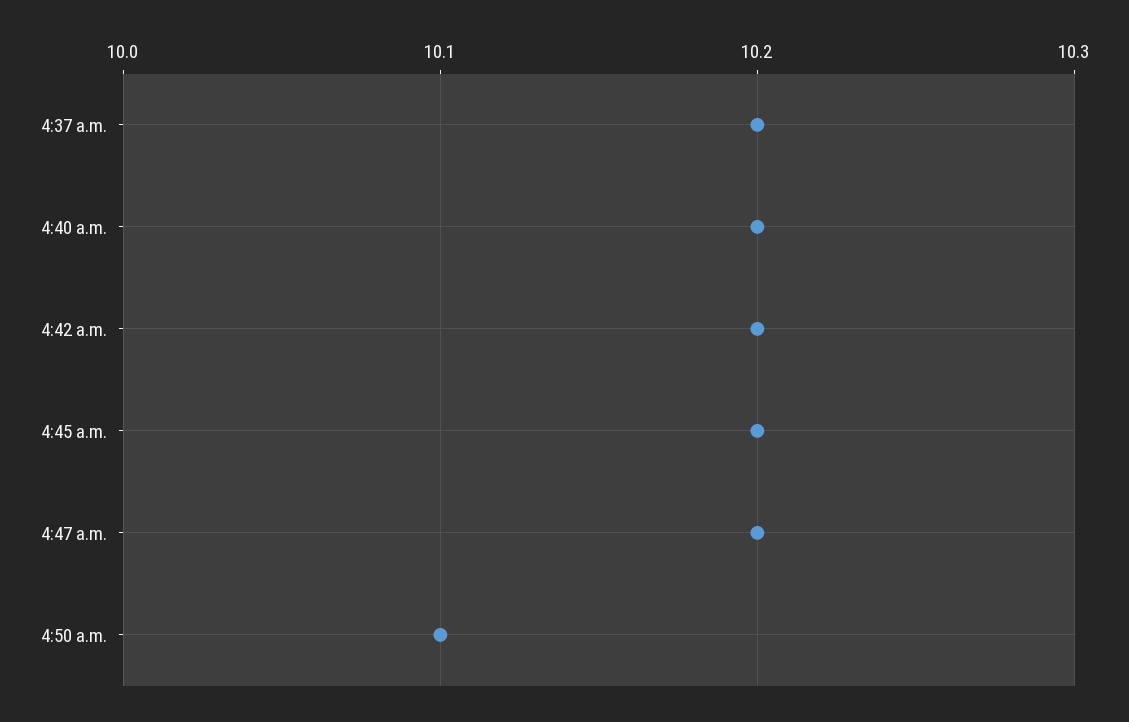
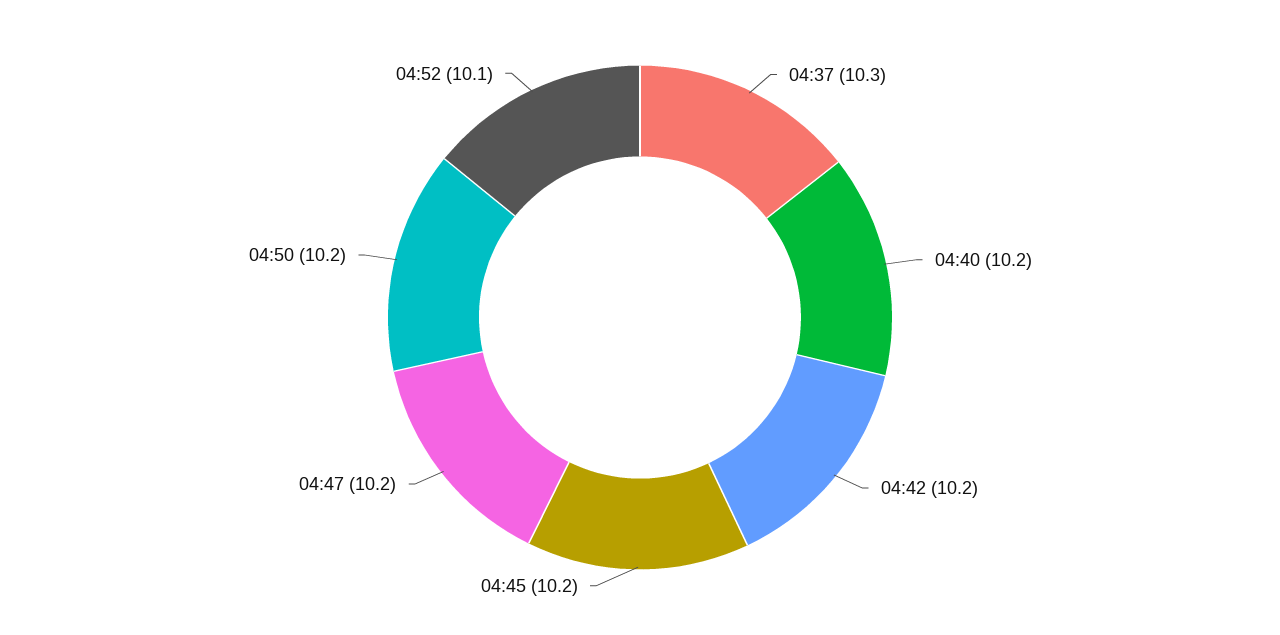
4:37 a.m.: 10.2 -> 10.3
4:50 a.m.: 10.1 -> 10.2
04:52: none -> 10.1

